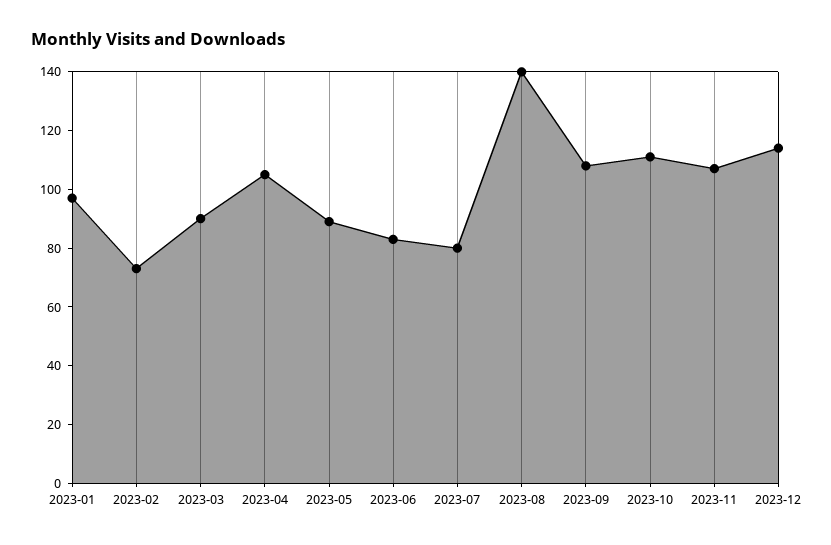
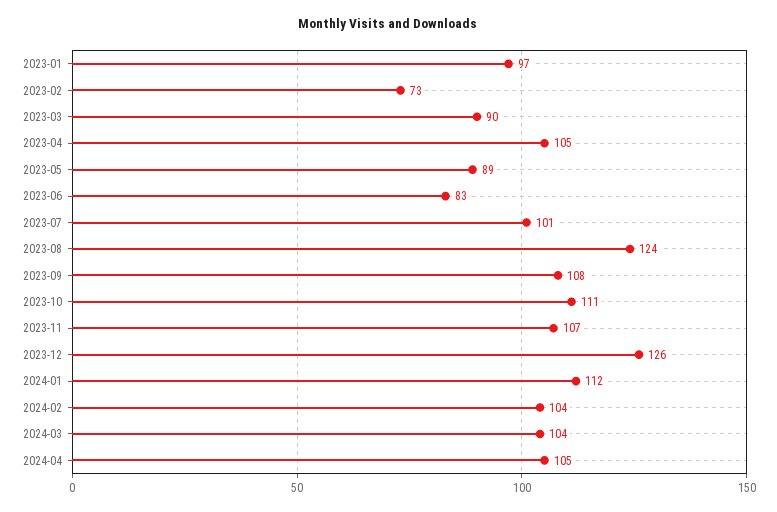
2023-07: 80 -> 101
2023-08: 140 -> 124
2023-12: 115 -> 126
2024-01: none -> 112
2024-02: none -> 104
2024-03: none -> 104
2024-04: none -> 105

